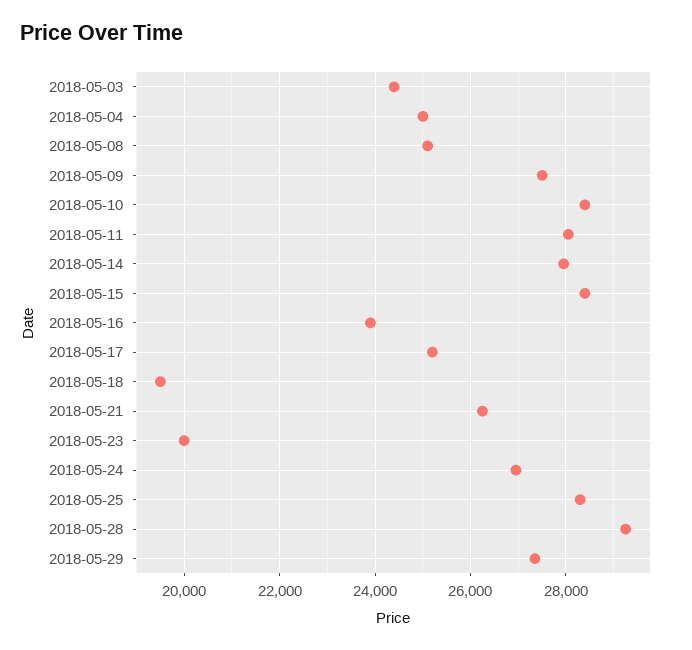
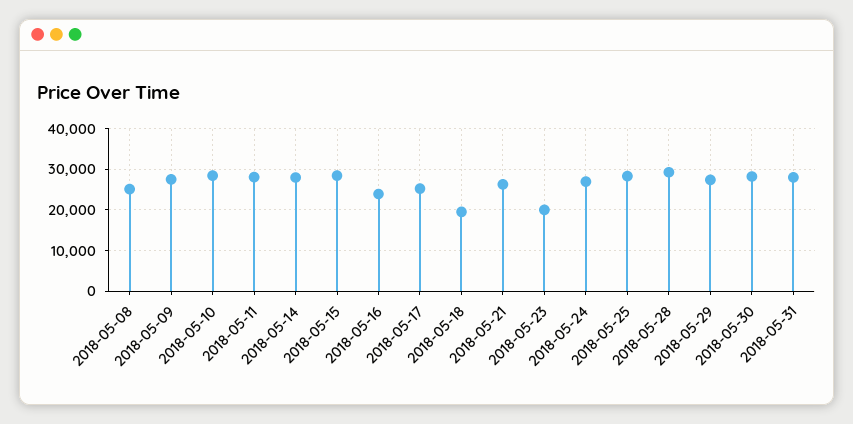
2018-05-03: 24400 -> none
2018-05-04: 25000 -> none
2018-05-30: none -> 28000
2018-05-31: none -> 28000

